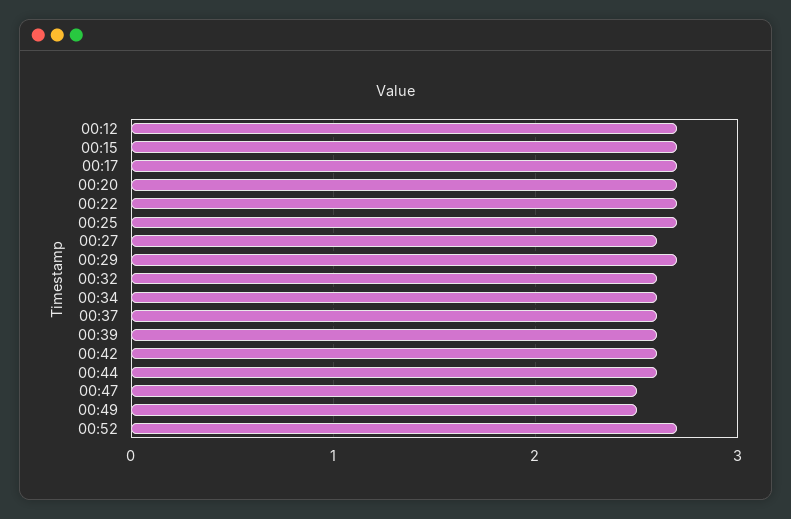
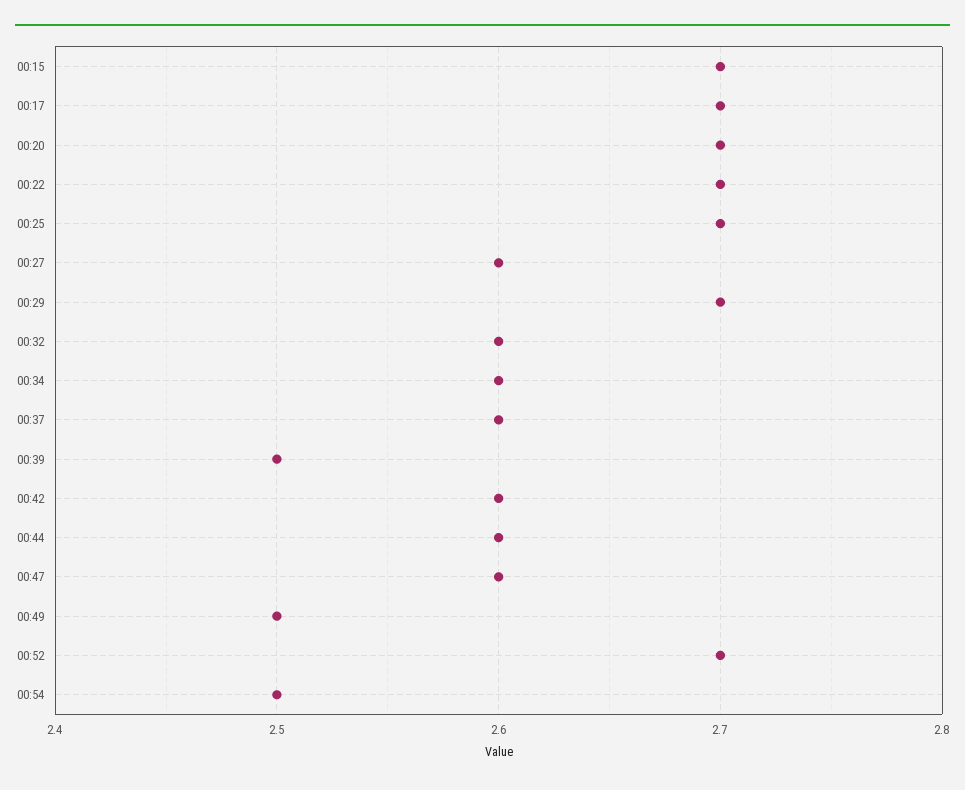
00:12: 2.7 -> none
00:39: 2.6 -> 2.5
00:47: 2.5 -> 2.6
00:54: none -> 2.5

